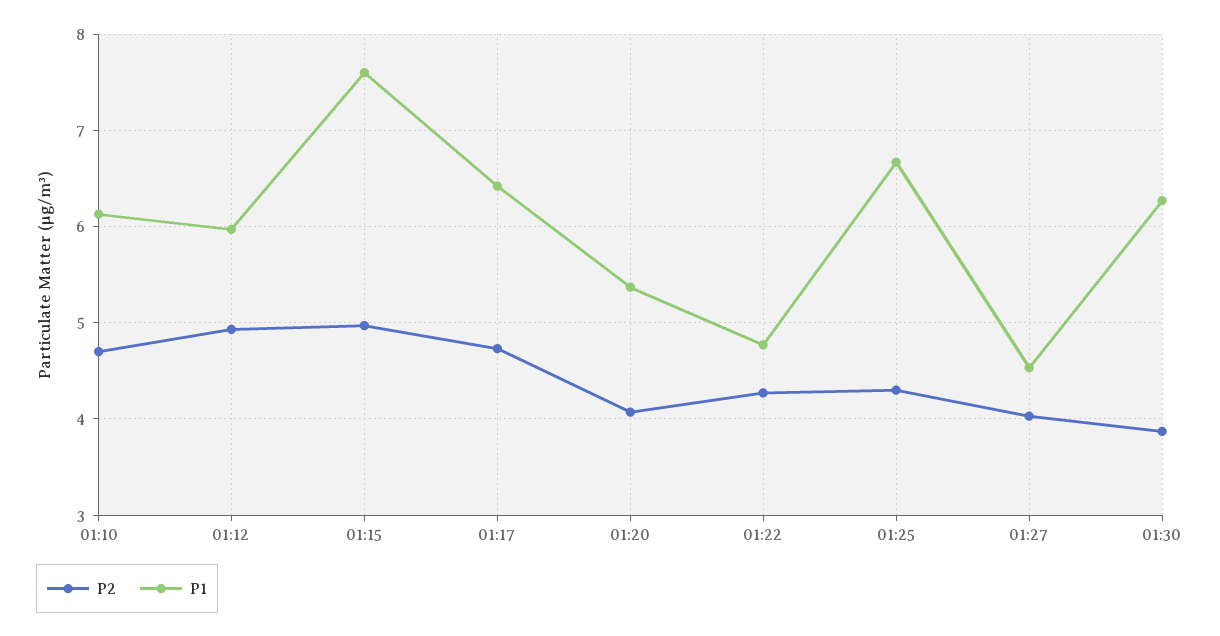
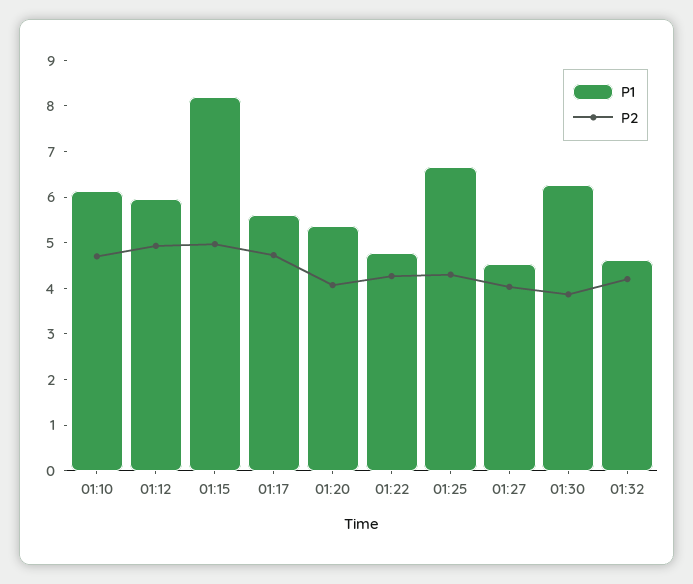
P1, 01:15: 7.6 -> 8.2
P1, 01:17: 6.4 -> 5.6
P1, 01:32: none -> 4.6
P2, 01:32: none -> 4.2

